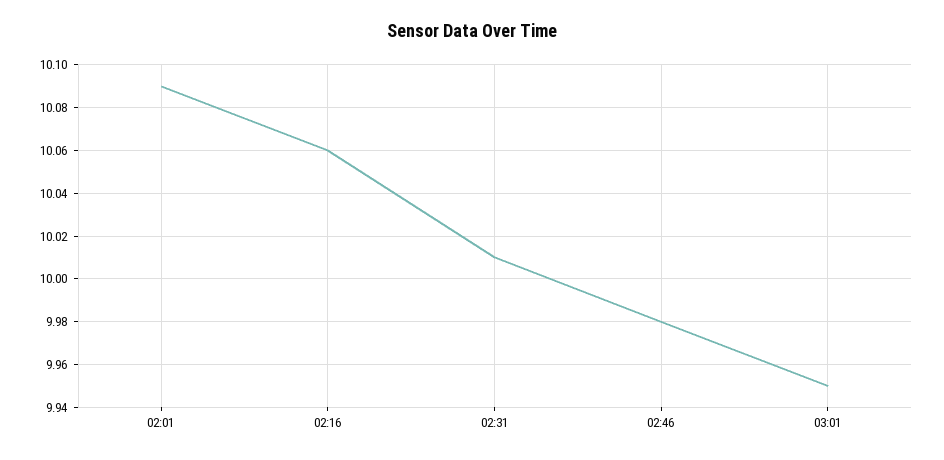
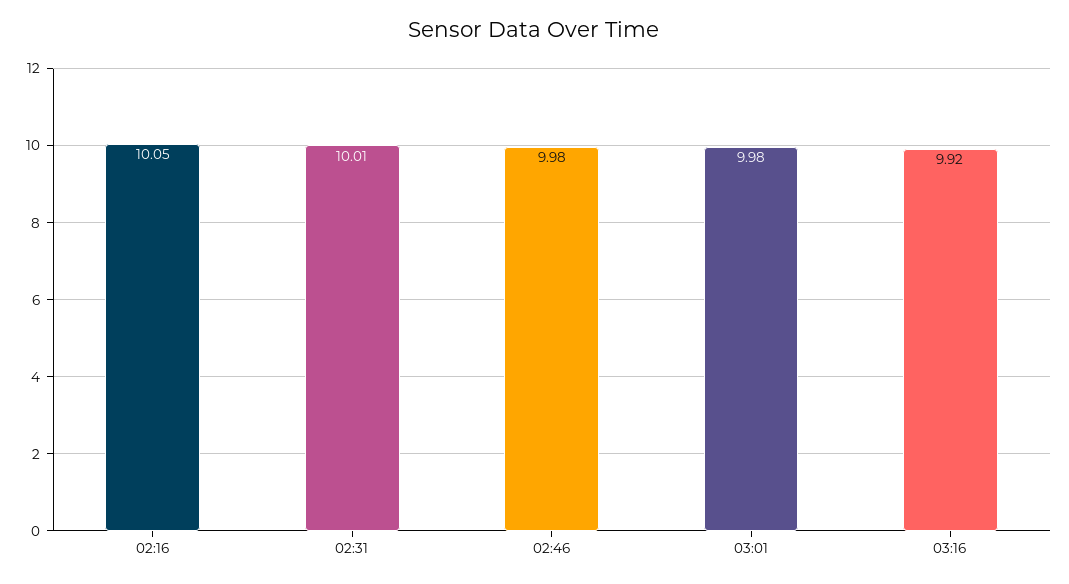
02:01: 10.09 -> none
02:16: 10.06 -> 10.05
03:01: 9.95 -> 9.98
03:16: none -> 9.92

